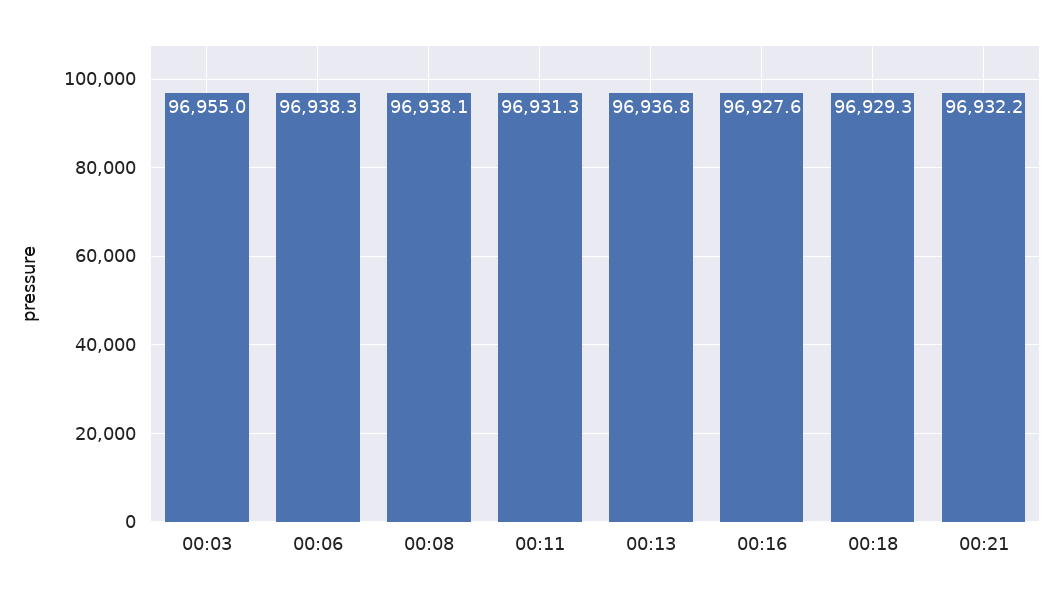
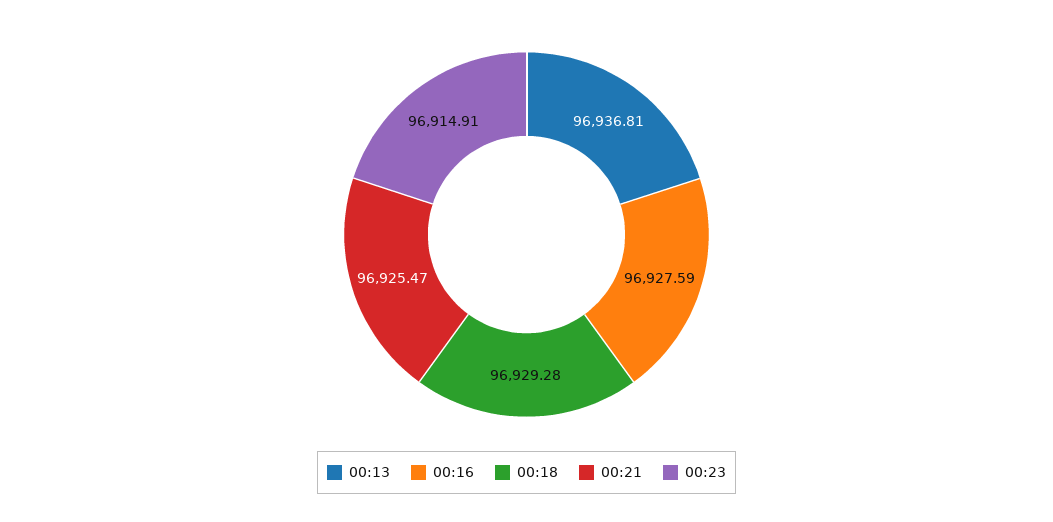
00:03: 96955 -> none
00:06: 96938.3 -> none
00:08: 96938.1 -> none
00:11: 96931.3 -> none
00:21: 96932.2 -> 96925.47
00:23: none -> 96914.91

